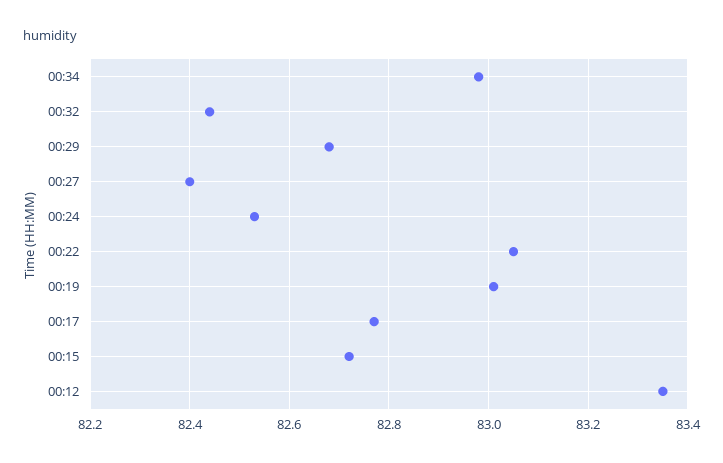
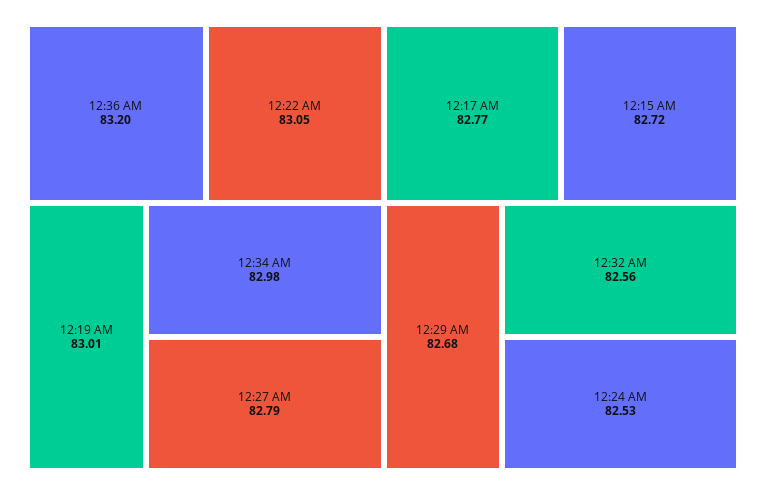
00:32: 82.45 -> 82.56
00:27: 82.4 -> 82.79
00:12: 83.35 -> none
12:36 AM: none -> 83.2

